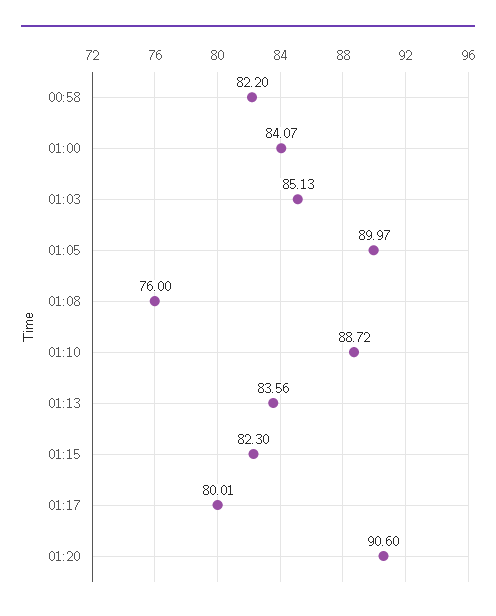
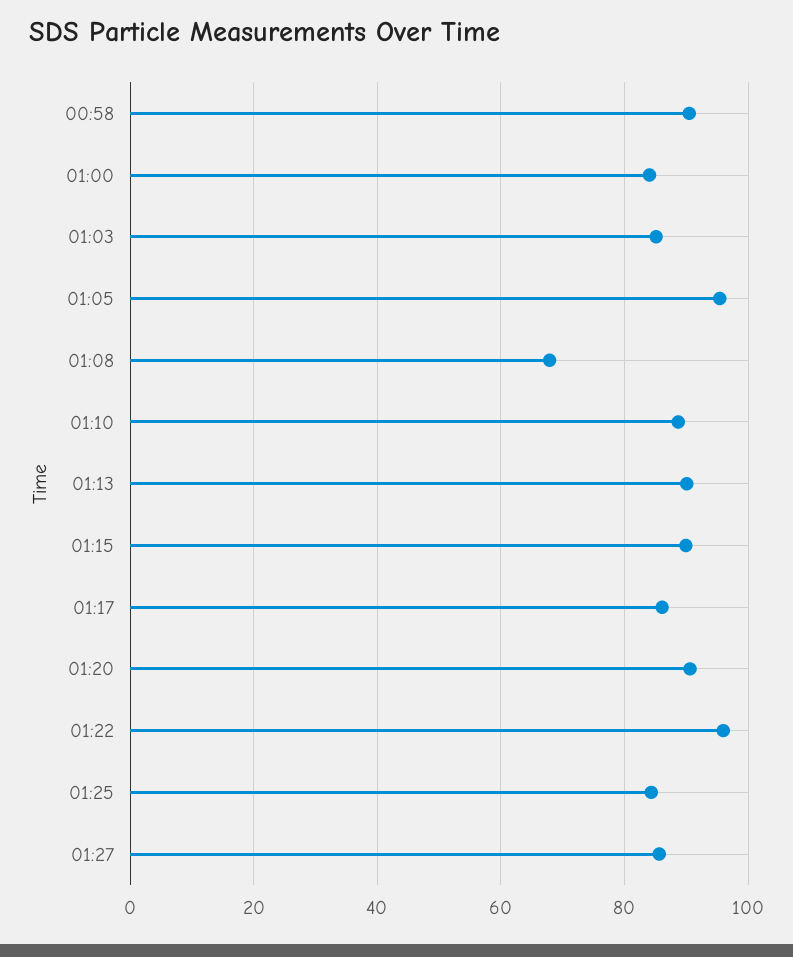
00:58: 82.2 -> 90
01:05: 89.97 -> 96
01:08: 76 -> 68
01:13: 83.56 -> 90
01:15: 82.3 -> 90
01:17: 80.01 -> 86
01:22: none -> 96
01:25: none -> 84
01:27: none -> 86

